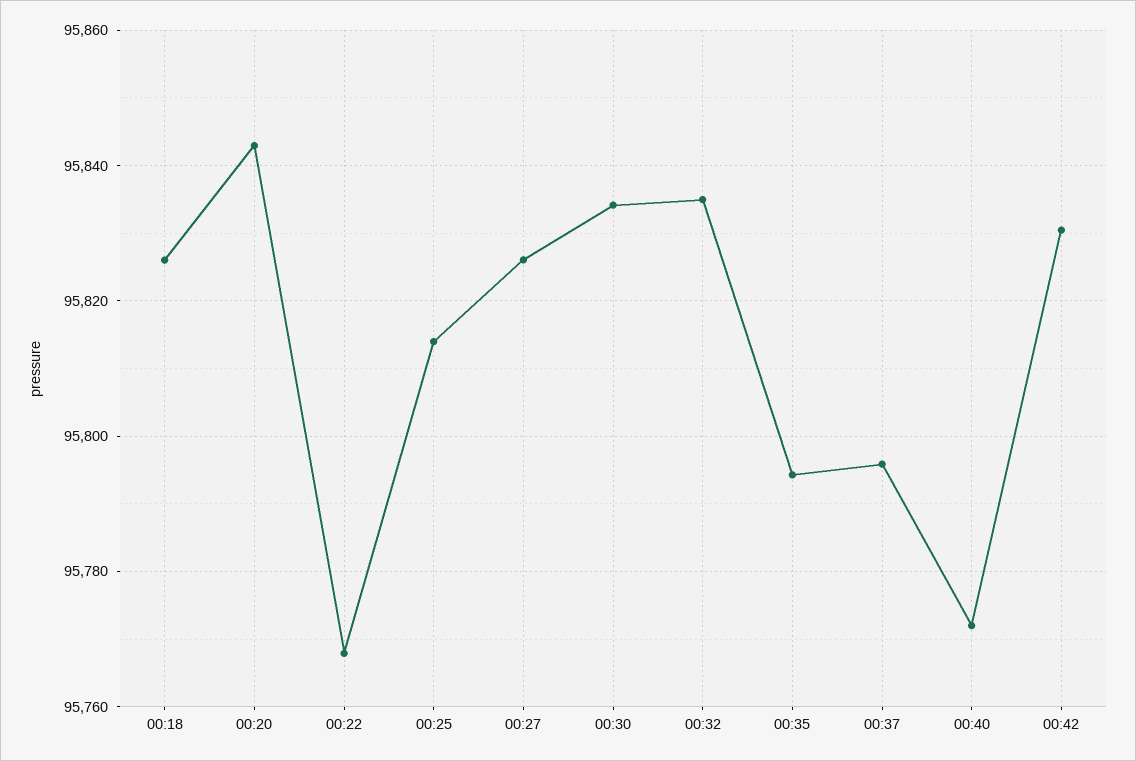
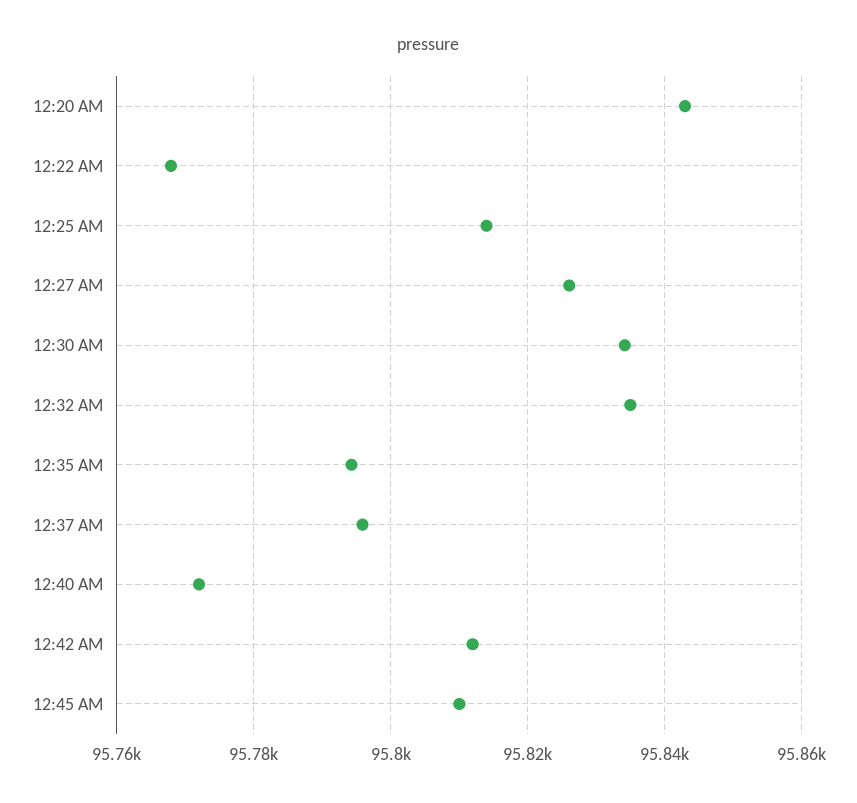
00:18: 95826 -> none
00:42: 95830 -> 95812
12:45 AM: none -> 95810

